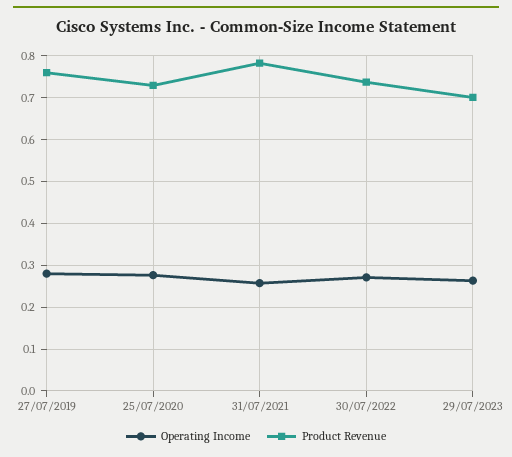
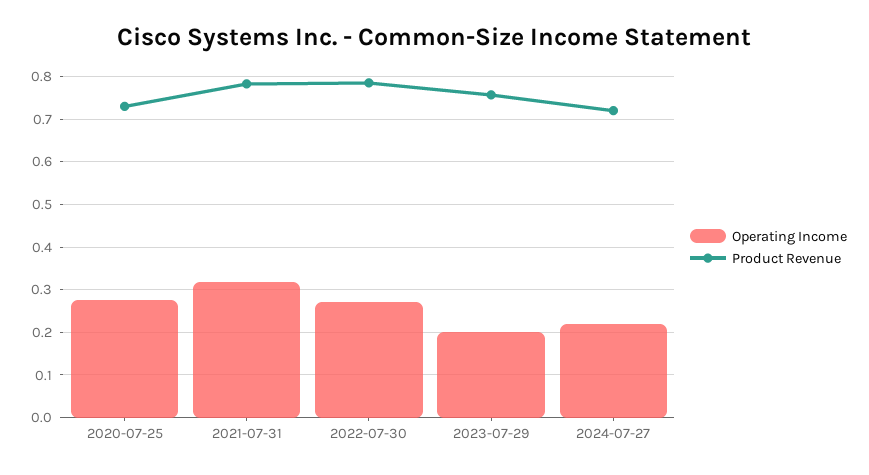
Operating Income, 27/07/2019: 0.28 -> none
Product Revenue, 27/07/2019: 0.76 -> none
Operating Income, 31/07/2021: 0.26 -> 0.32
Product Revenue, 30/07/2022: 0.74 -> 0.78
Operating Income, 29/07/2023: 0.26 -> 0.2
Product Revenue, 29/07/2023: 0.7 -> 0.76
Operating Income, 2024-07-27: none -> 0.22
Product Revenue, 2024-07-27: none -> 0.72

